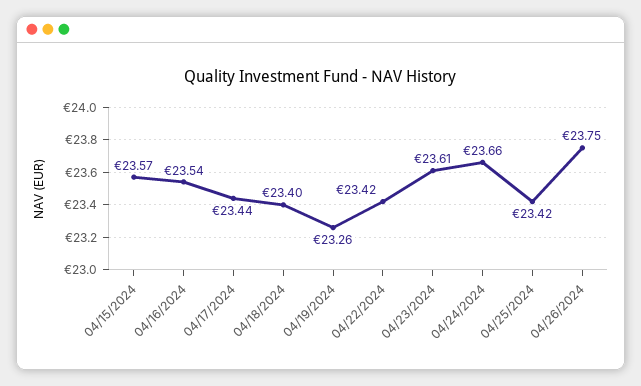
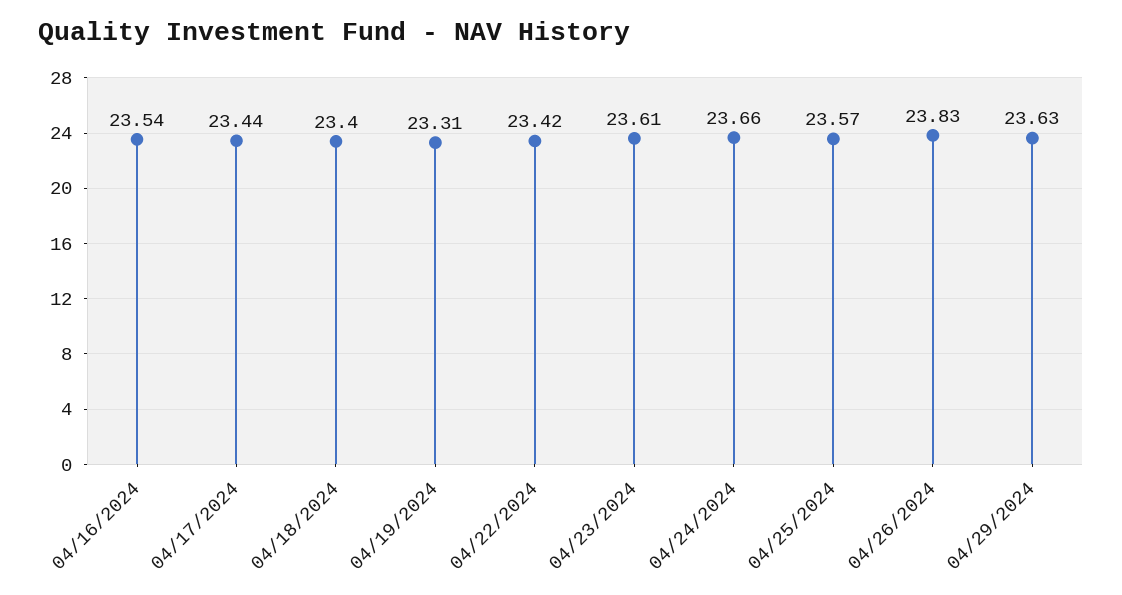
04/15/2024: 23.57 -> none
04/19/2024: 23.26 -> 23.31
04/25/2024: 23.42 -> 23.57
04/26/2024: 23.75 -> 23.83
04/29/2024: none -> 23.63

